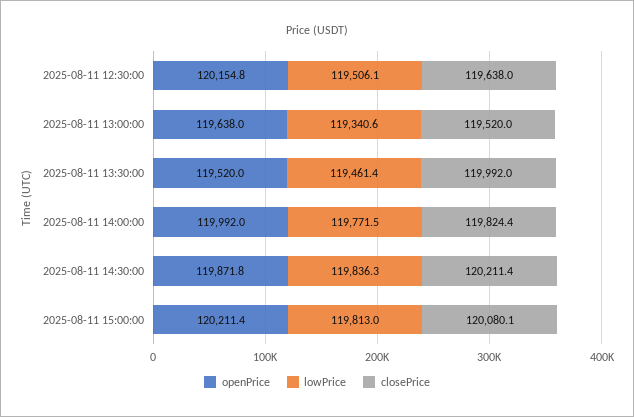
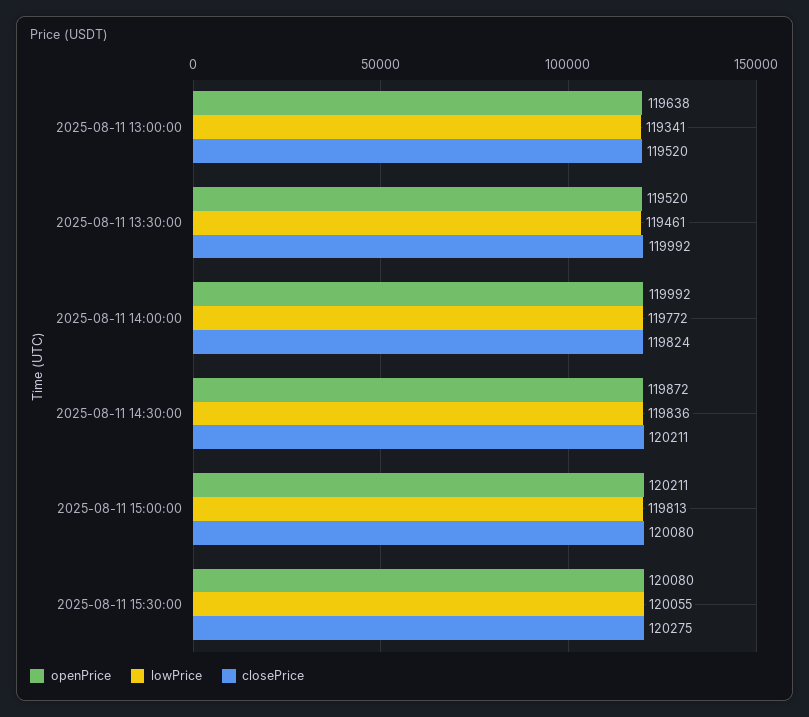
openPrice, 2025-08-11 12:30:00: 120154.8 -> none
lowPrice, 2025-08-11 12:30:00: 119506.1 -> none
closePrice, 2025-08-11 12:30:00: 119638 -> none
openPrice, 2025-08-11 15:30:00: none -> 120080
lowPrice, 2025-08-11 15:30:00: none -> 120055
closePrice, 2025-08-11 15:30:00: none -> 120275

